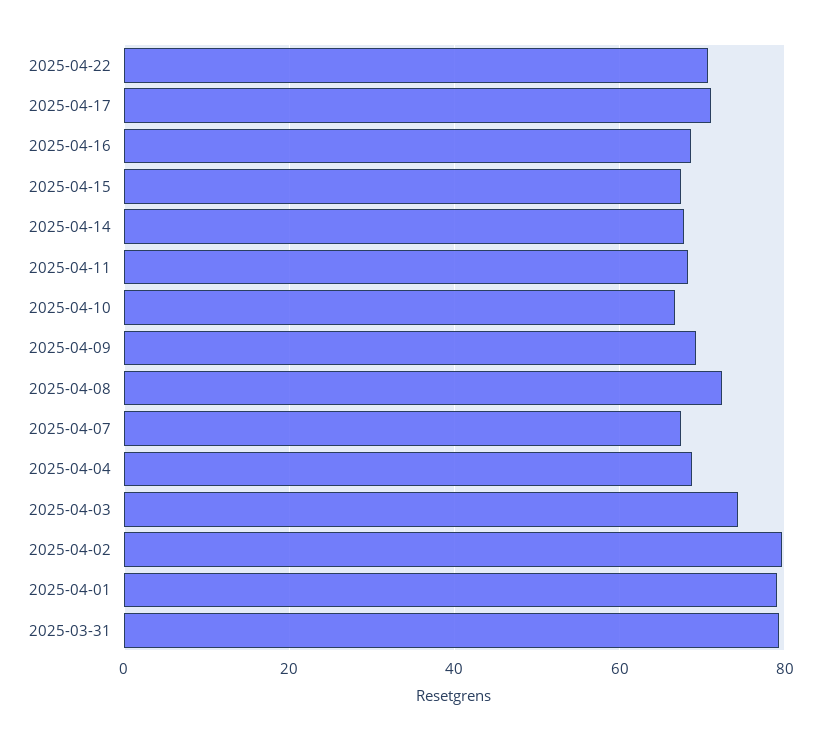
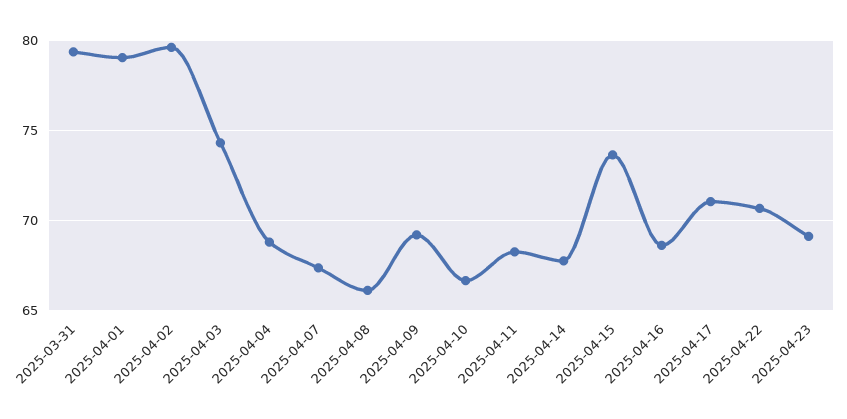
2025-04-15: 68 -> 73.5
2025-04-08: 72 -> 66
2025-04-23: none -> 69

